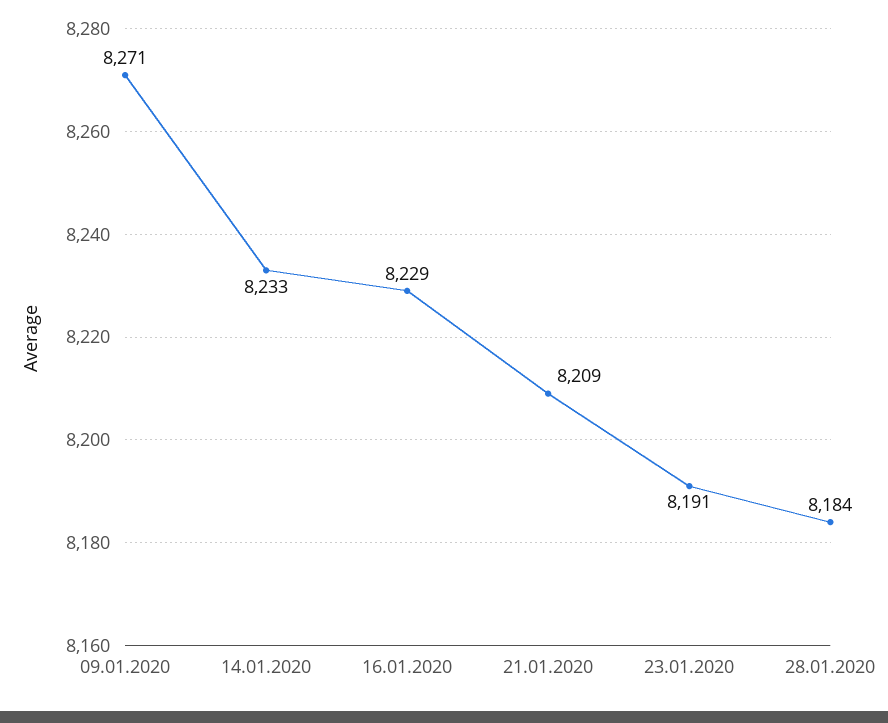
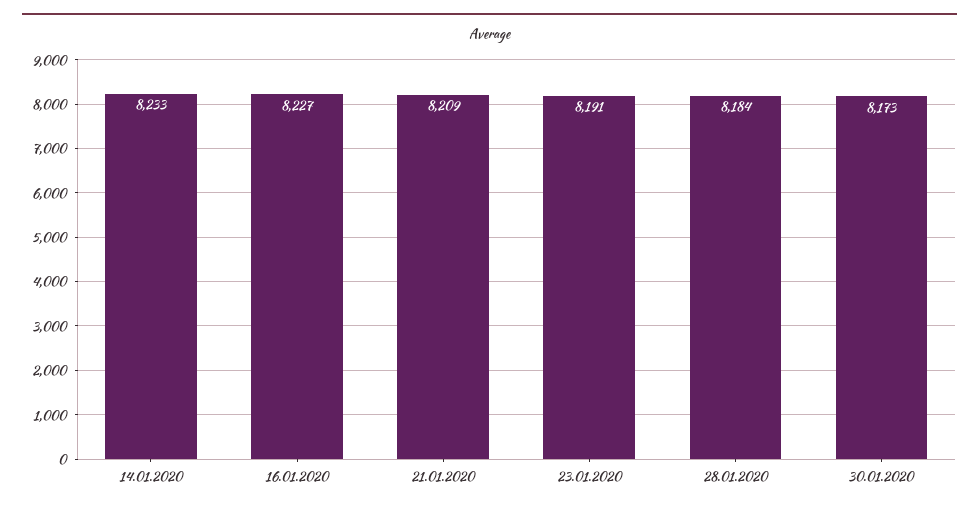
09.01.2020: 8271 -> none
16.01.2020: 8229 -> 8227
30.01.2020: none -> 8173

